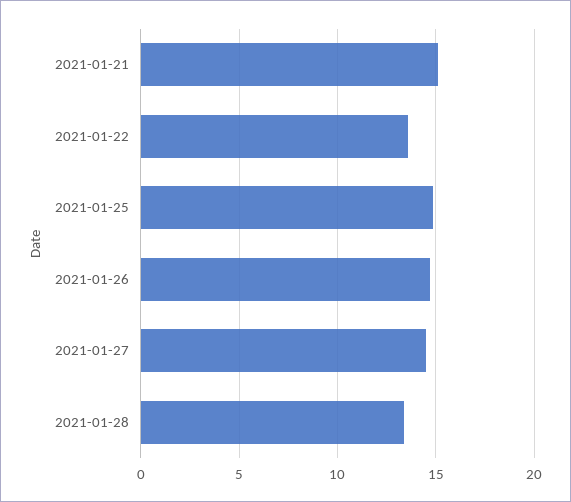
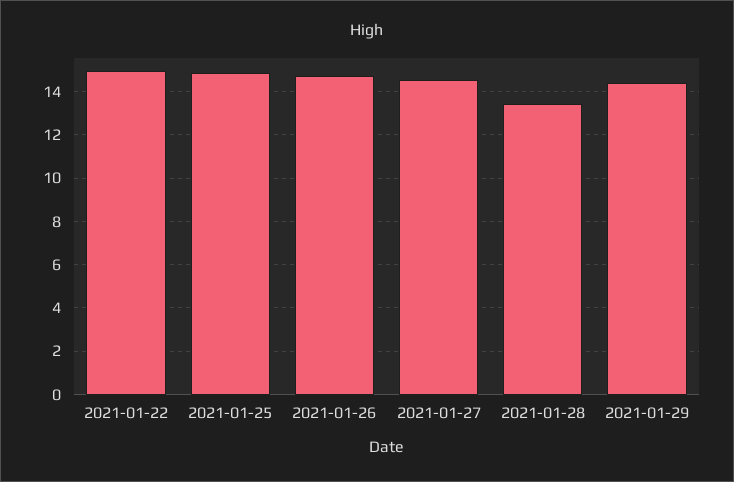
2021-01-21: 15 -> none
2021-01-22: 13.5 -> 15
2021-01-29: none -> 14.5

